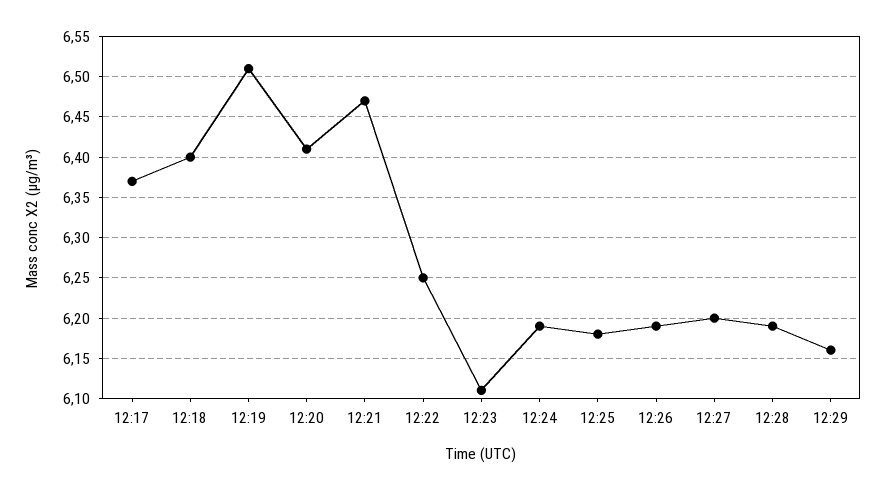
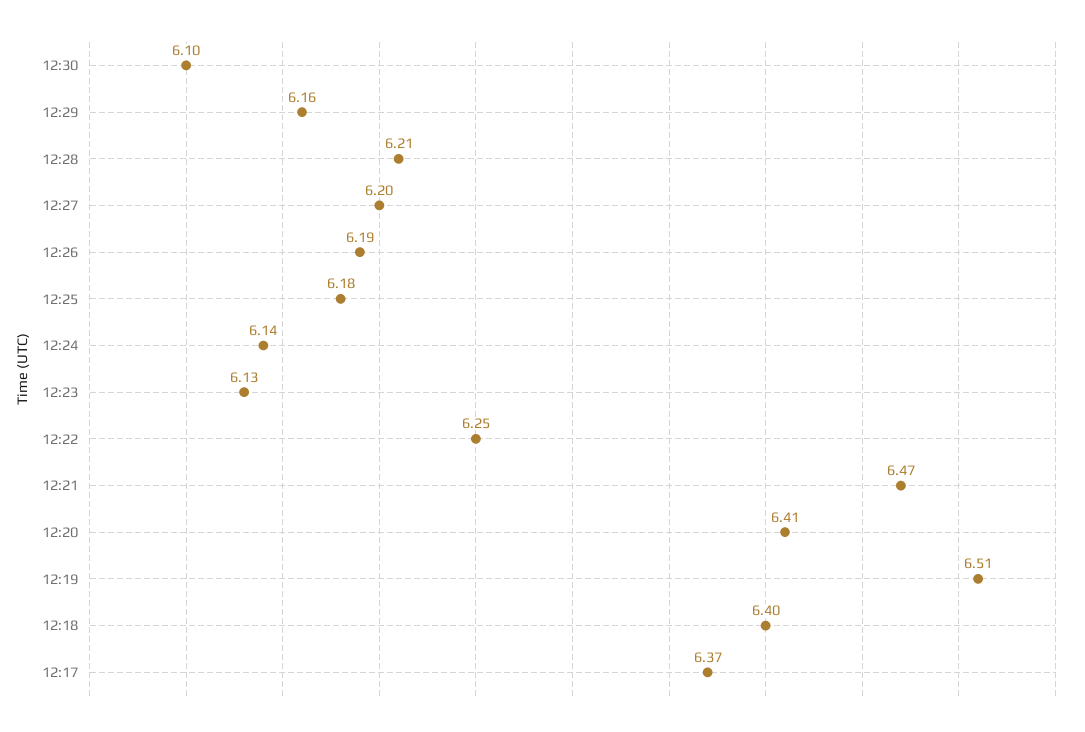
12:23: 6.11 -> 6.13
12:24: 6.19 -> 6.14
12:28: 6.19 -> 6.21
12:30: none -> 6.1

